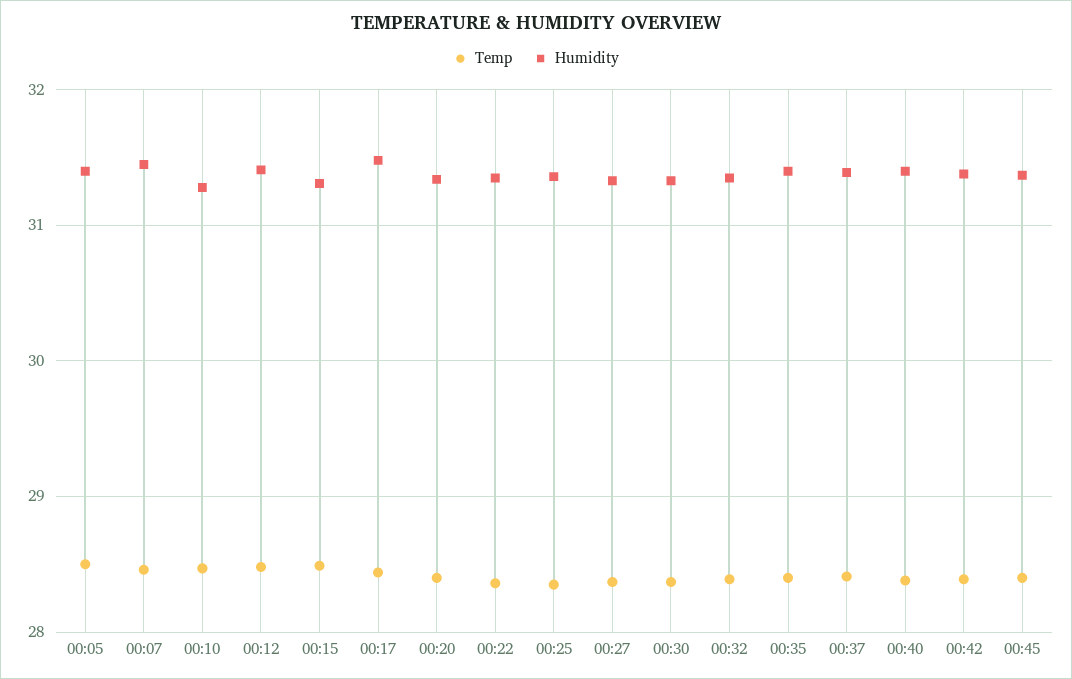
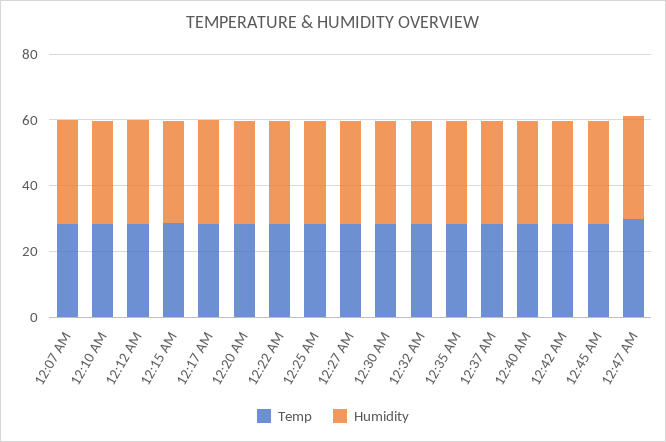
Temp, 00:05: 28.5 -> none
Humidity, 00:05: 31.4 -> none
Temp, 12:47 AM: none -> 30
Humidity, 12:47 AM: none -> 30

